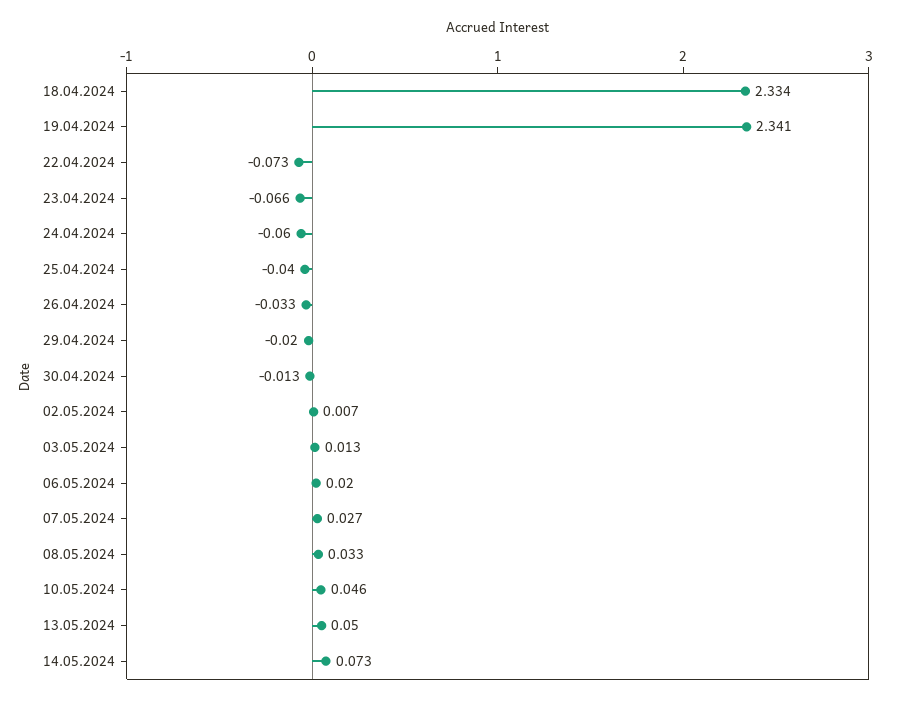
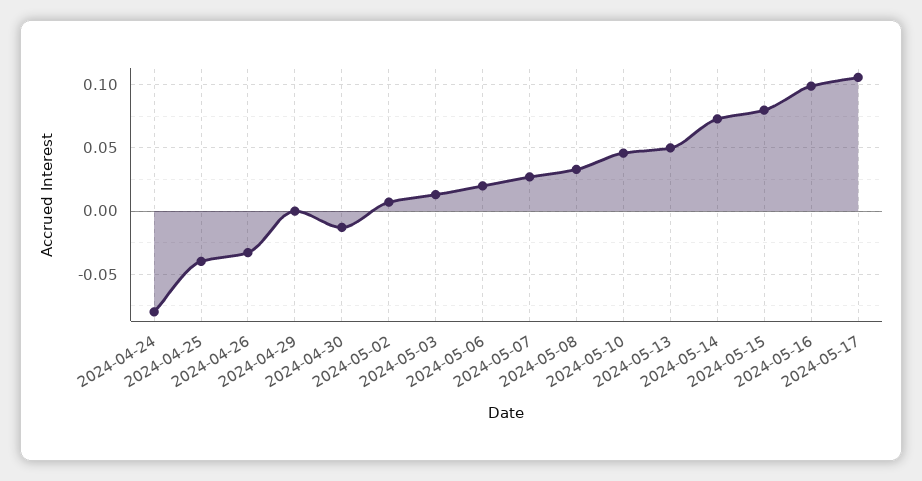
18.04.2024: 2.334 -> none
19.04.2024: 2.341 -> none
22.04.2024: -0.073 -> none
23.04.2024: -0.066 -> none
24.04.2024: -0.06 -> -0.08
29.04.2024: -0.02 -> 0
2024-05-15: none -> 0.08
2024-05-16: none -> 0.1
2024-05-17: none -> 0.105

